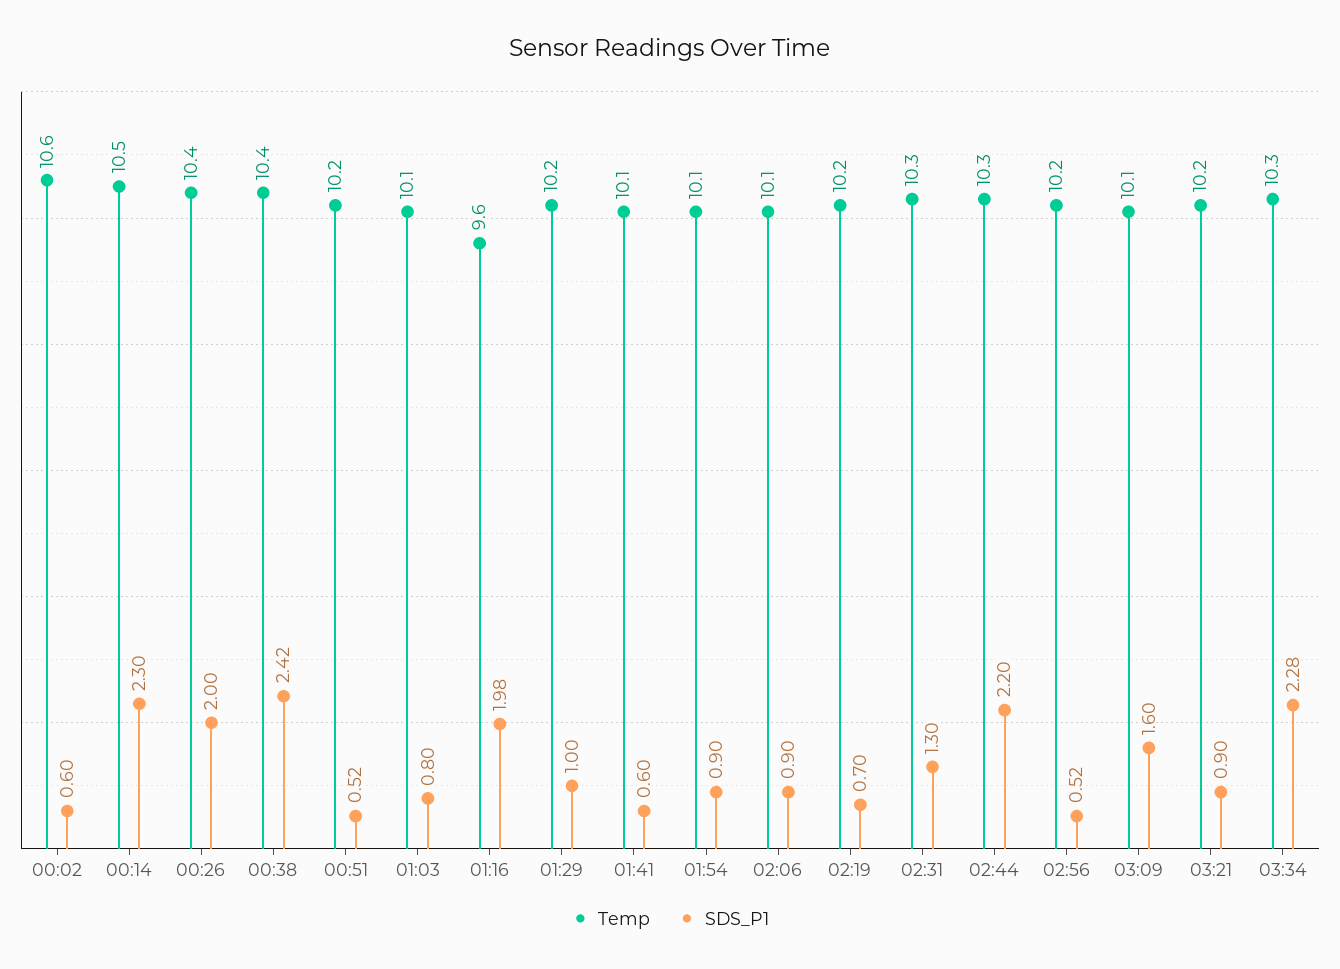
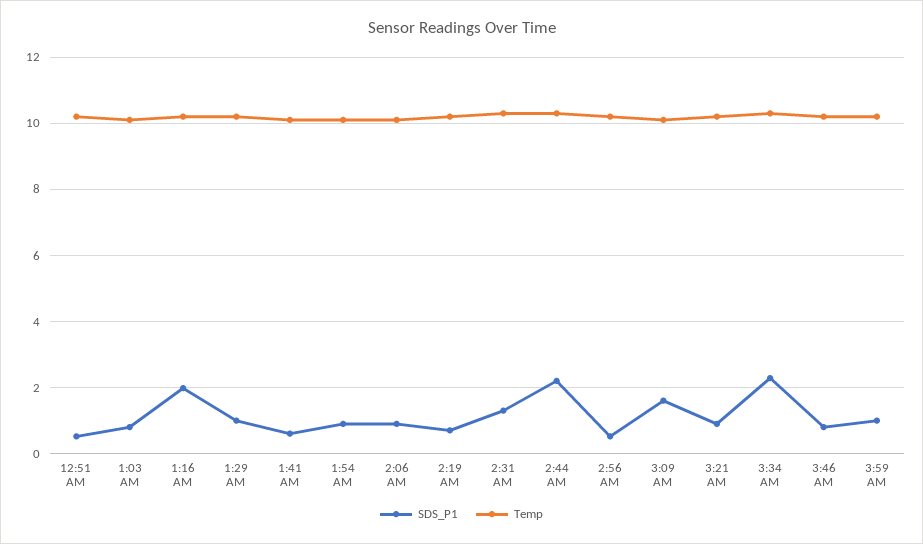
Temp, 00:02: 10.6 -> none
SDS_P1, 00:02: 0.6 -> none
Temp, 00:14: 10.5 -> none
SDS_P1, 00:14: 2.3 -> none
Temp, 00:26: 10.4 -> none
SDS_P1, 00:26: 2 -> none
Temp, 00:38: 10.4 -> none
SDS_P1, 00:38: 2.42 -> none
Temp, 01:16: 9.6 -> 10.2
SDS_P1, 3:46 AM: none -> 0.8
Temp, 3:46 AM: none -> 10.2
SDS_P1, 3:59 AM: none -> 1
Temp, 3:59 AM: none -> 10.2

